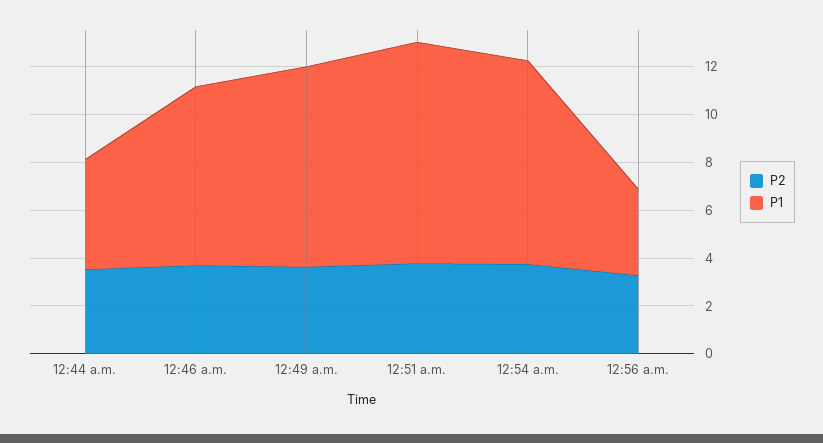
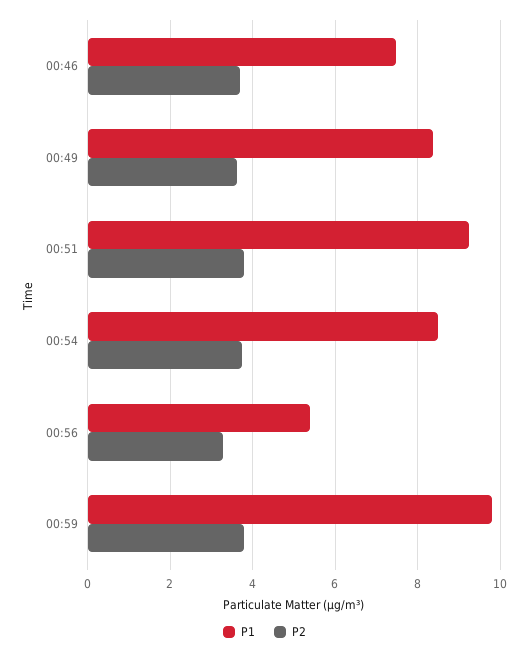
P2, 12:44 a.m.: 3.5 -> none
P1, 12:44 a.m.: 4.5 -> none
P1, 12:56 a.m.: 3.5 -> 5.4
P1, 00:59: none -> 9.8
P2, 00:59: none -> 3.8

